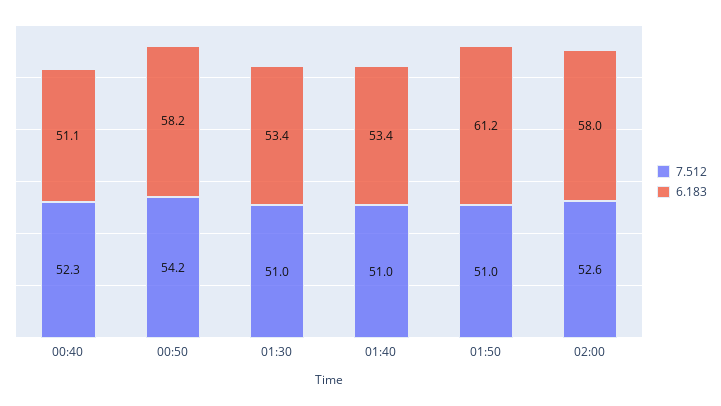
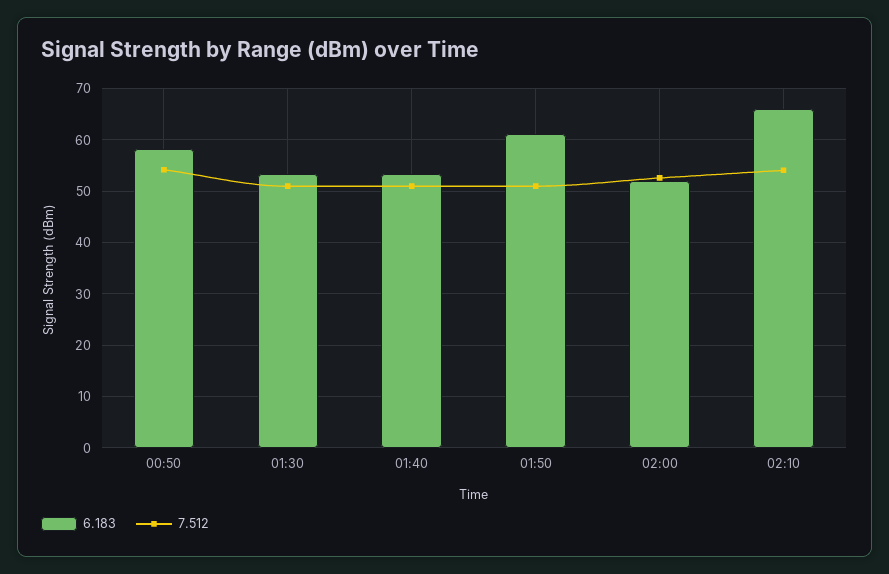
7.512, 00:40: 52.3 -> none
6.183, 00:40: 51.1 -> none
6.183, 02:00: 58 -> 52
6.183, 02:10: none -> 66
7.512, 02:10: none -> 54

